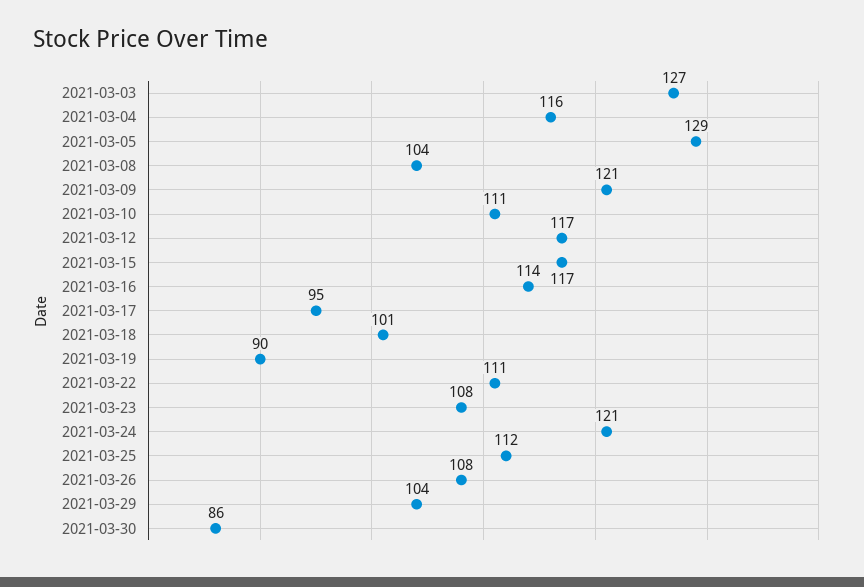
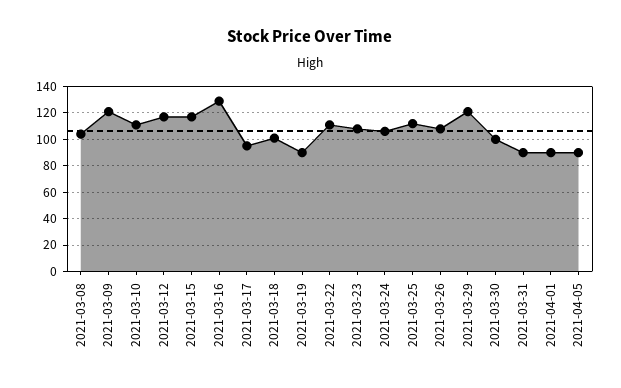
2021-03-03: 127 -> none
2021-03-04: 116 -> none
2021-03-05: 129 -> none
2021-03-16: 114 -> 130
2021-03-24: 121 -> 105
2021-03-29: 104 -> 120
2021-03-30: 86 -> 100
2021-03-31: none -> 90
2021-04-01: none -> 90
2021-04-05: none -> 90

